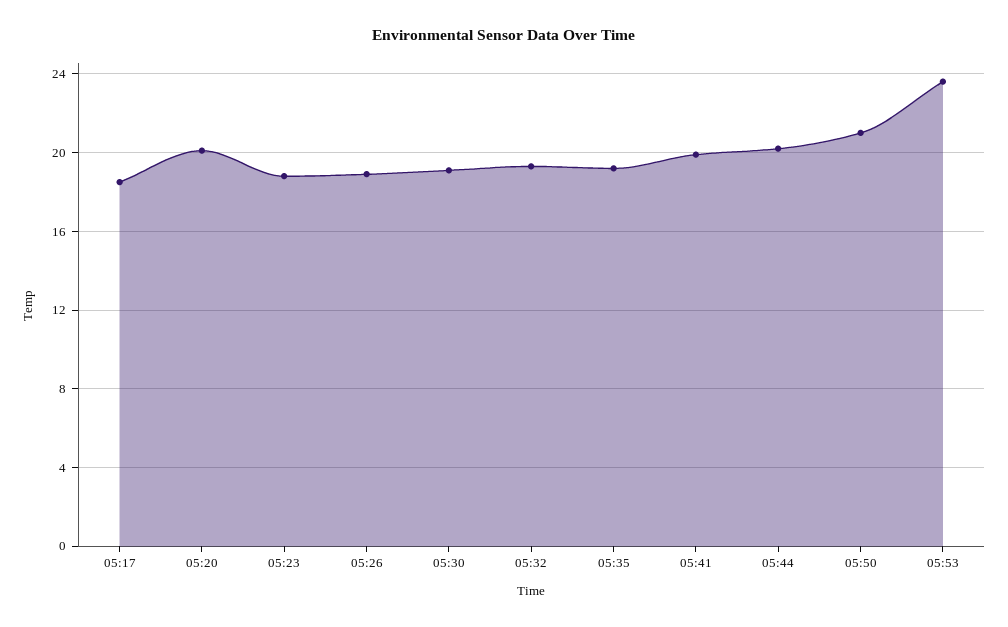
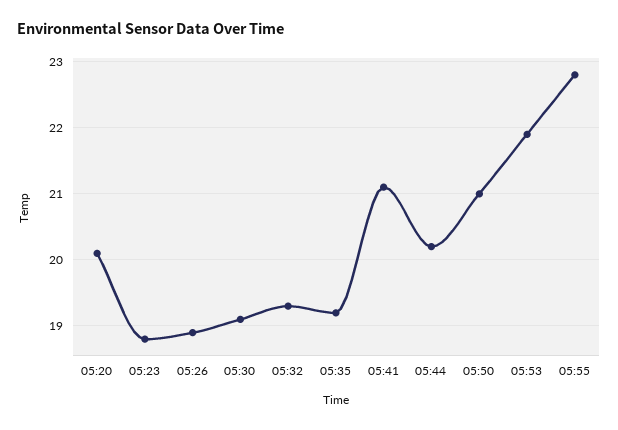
05:17: 18.5 -> none
05:41: 20 -> 21.1
05:53: 23.5 -> 21.9
05:55: none -> 22.8

